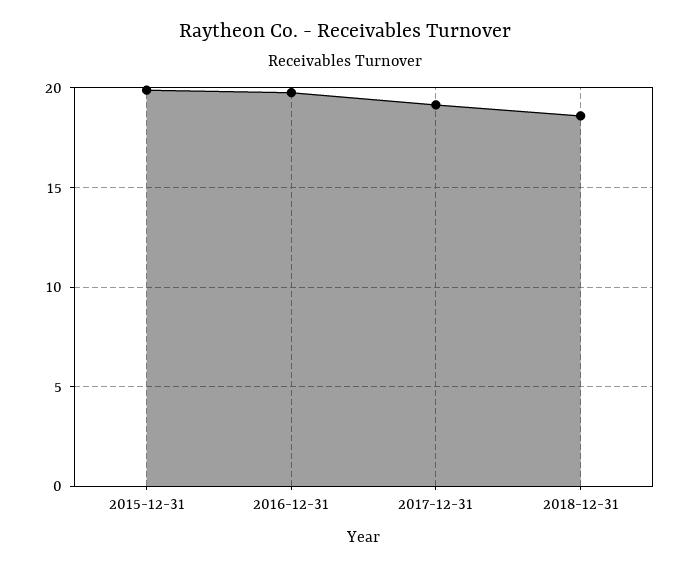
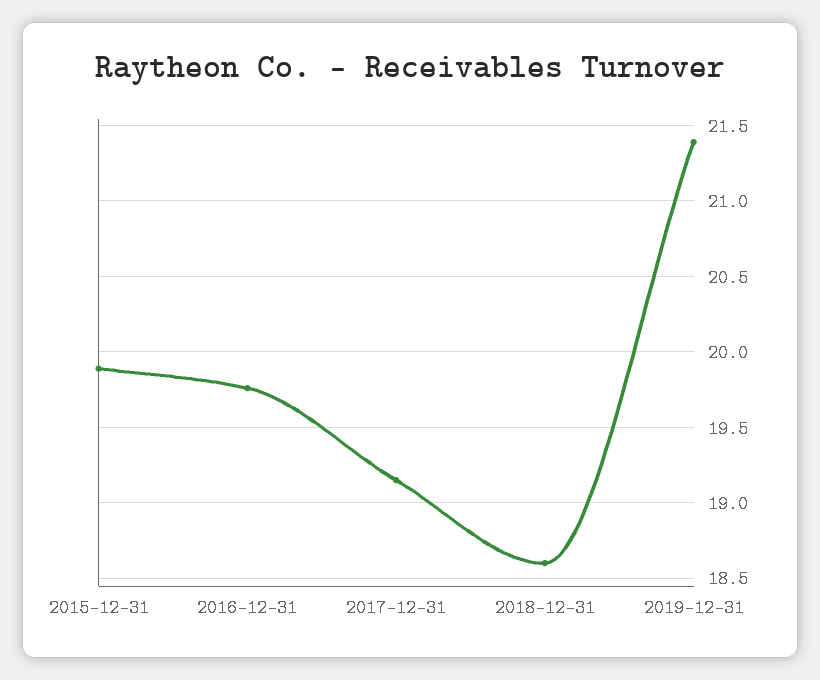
2019-12-31: none -> 21.4

